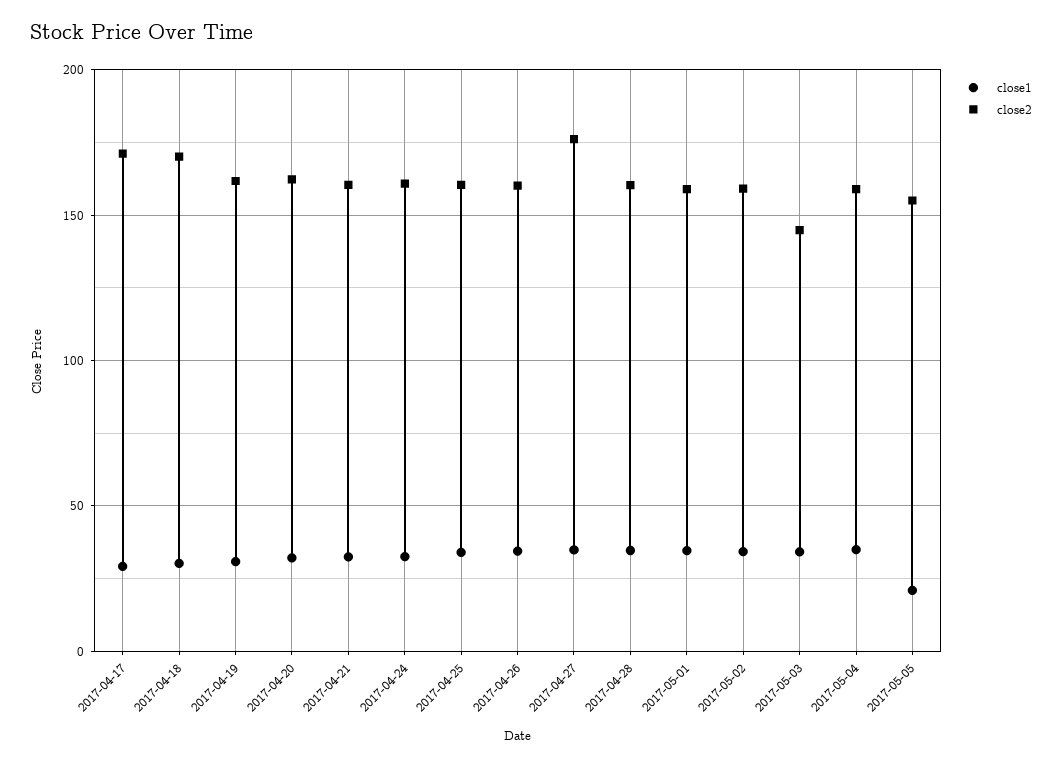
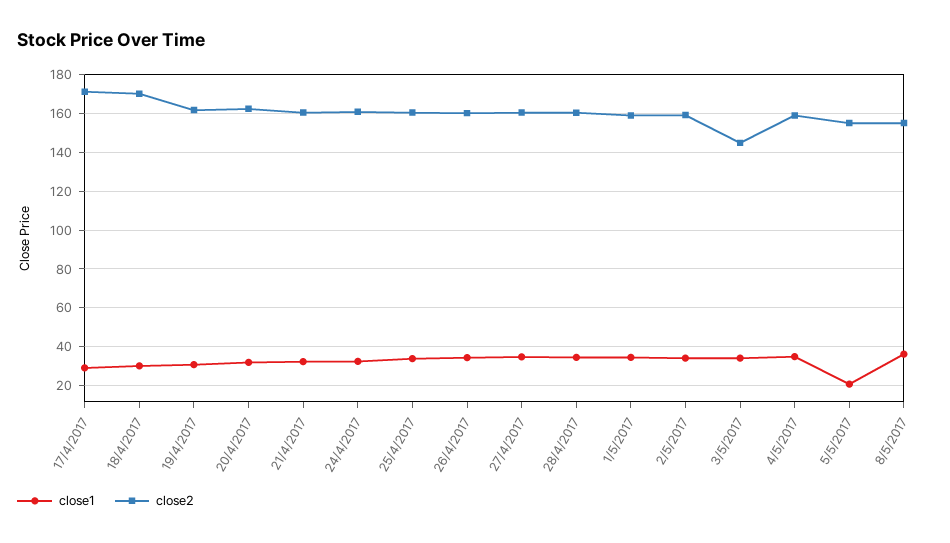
close2, 2017-04-27: 175 -> 160
close1, 8/5/2017: none -> 35
close2, 8/5/2017: none -> 155

